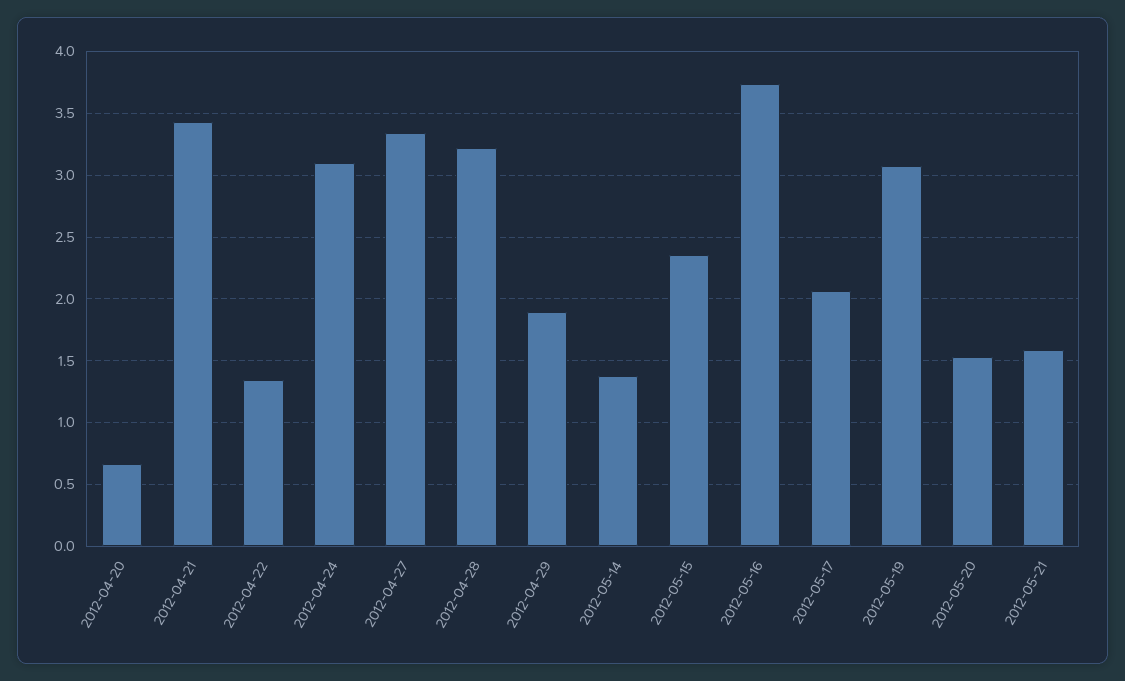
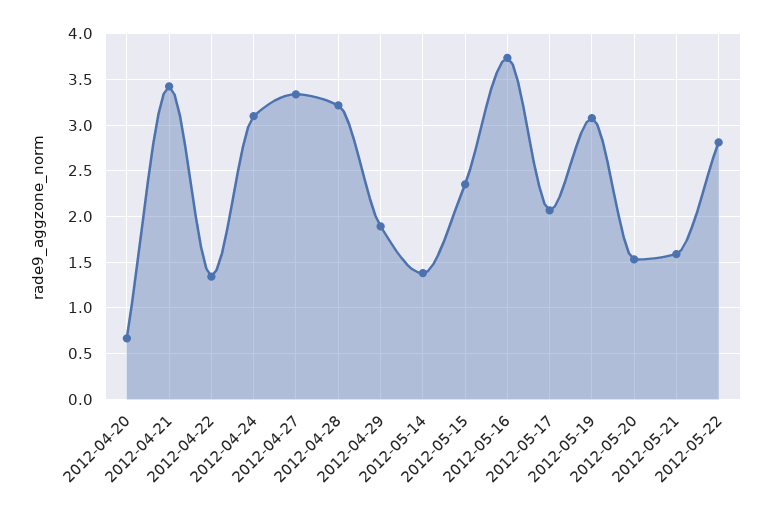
2012-05-22: none -> 2.8

